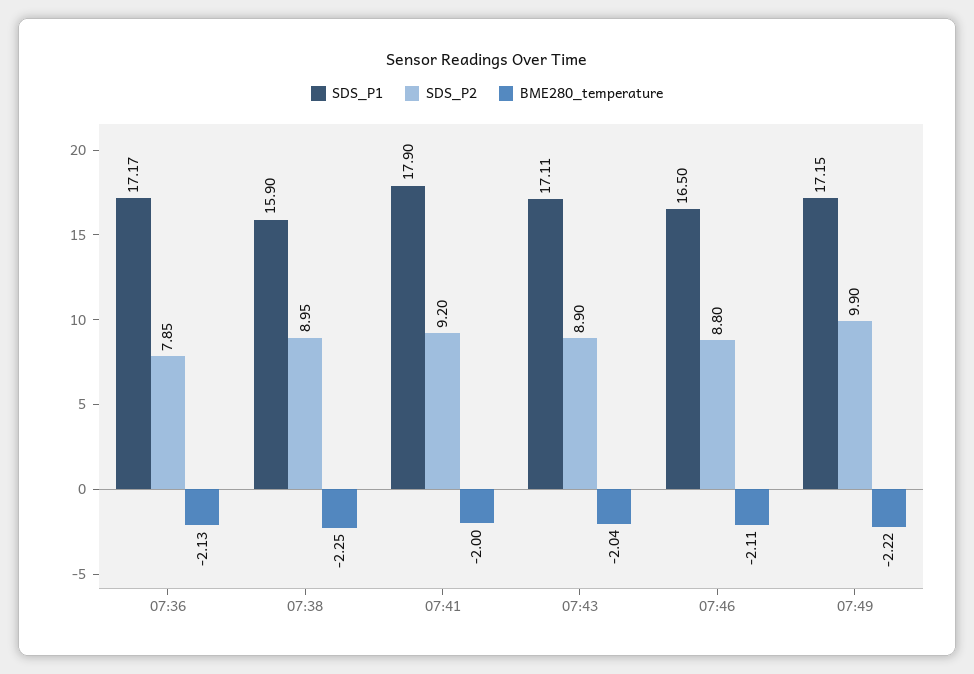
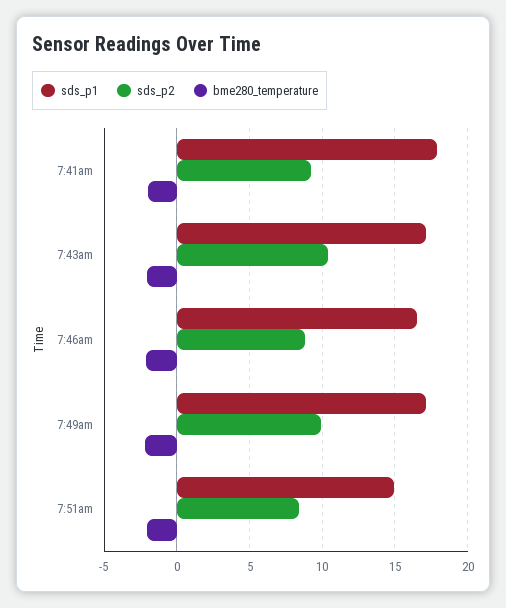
SDS_P1, 07:36: 17.17 -> none
SDS_P2, 07:36: 7.85 -> none
BME280_temperature, 07:36: -2.13 -> none
SDS_P1, 07:38: 15.9 -> none
SDS_P2, 07:38: 8.95 -> none
BME280_temperature, 07:38: -2.25 -> none
SDS_P2, 07:43: 8.9 -> 10.5
SDS_P1, 7:51am: none -> 15
SDS_P2, 7:51am: none -> 8.5
BME280_temperature, 7:51am: none -> -2

